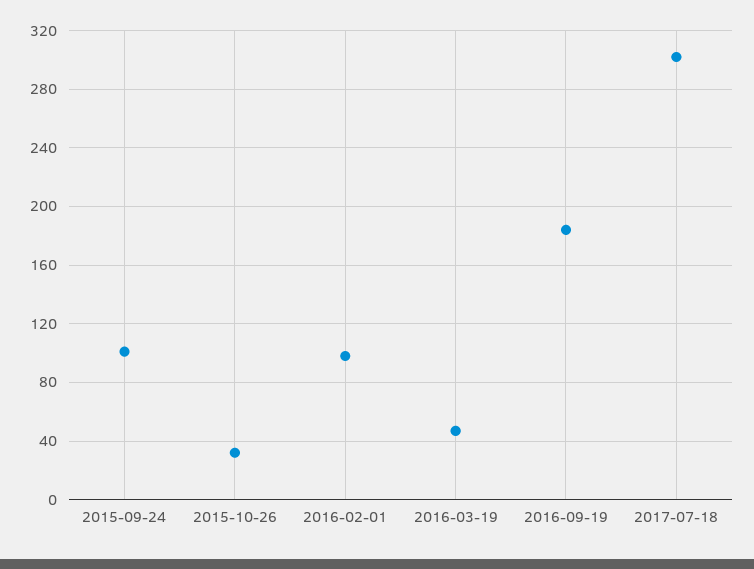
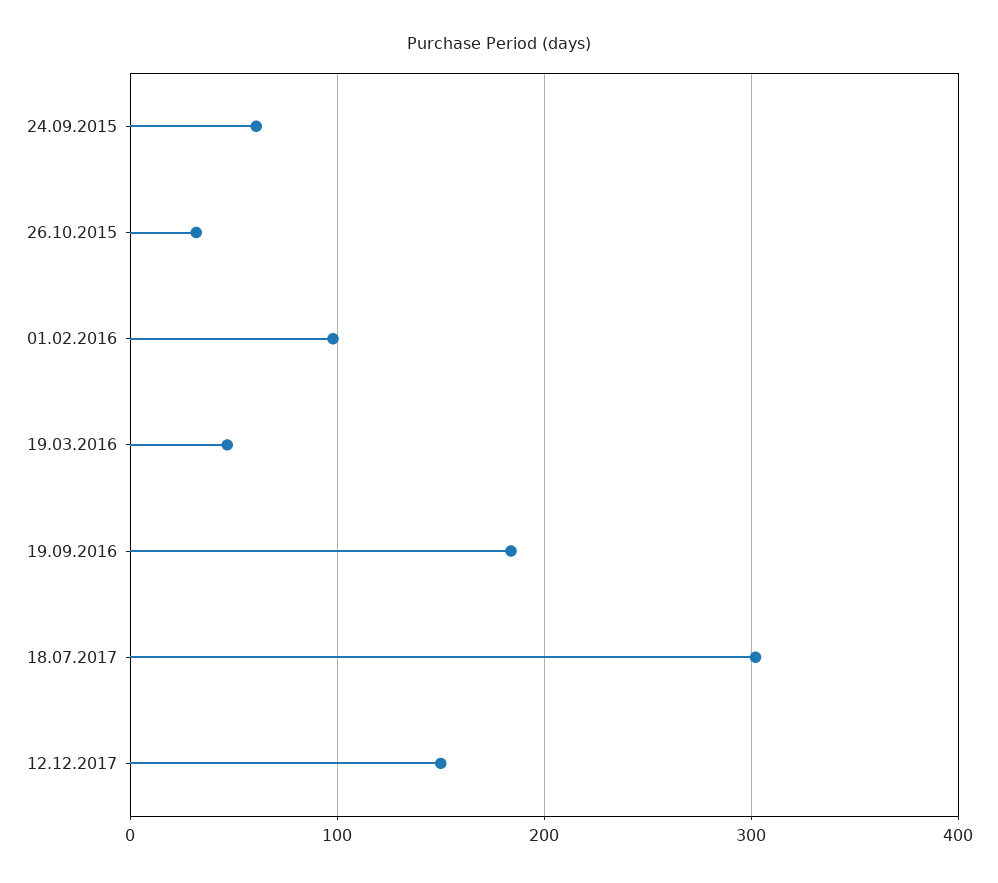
2015-09-24: 100 -> 60
12.12.2017: none -> 150

